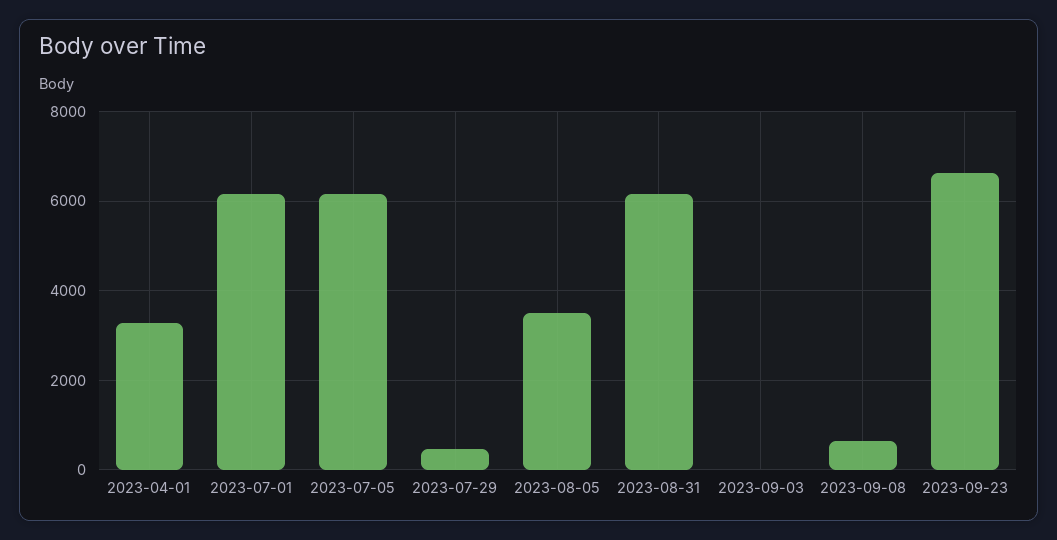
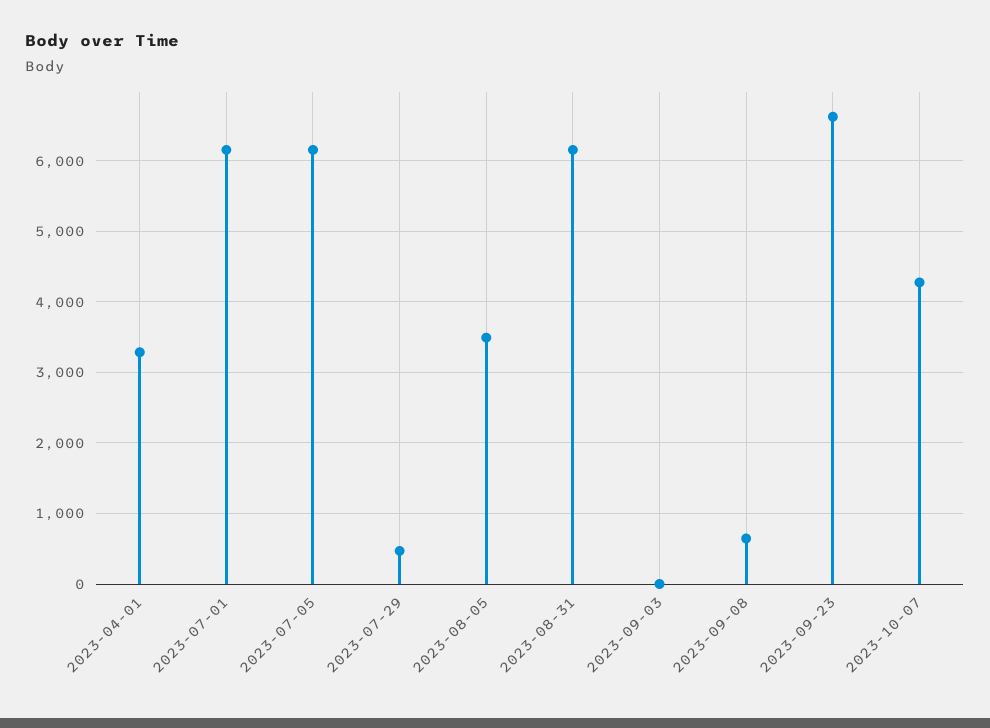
2023-10-07: none -> 4300

